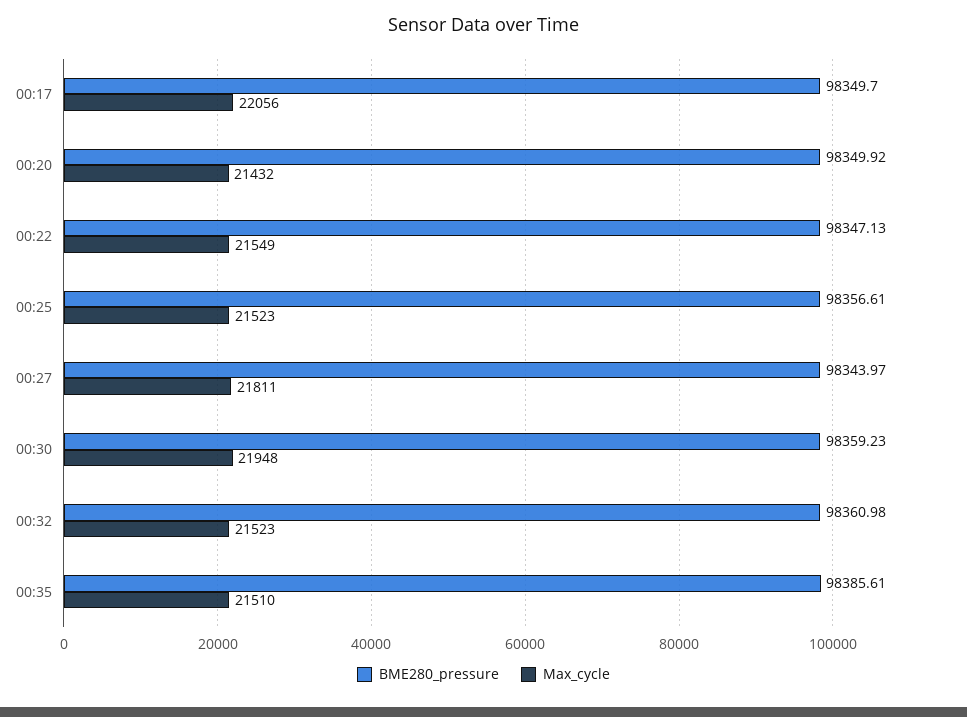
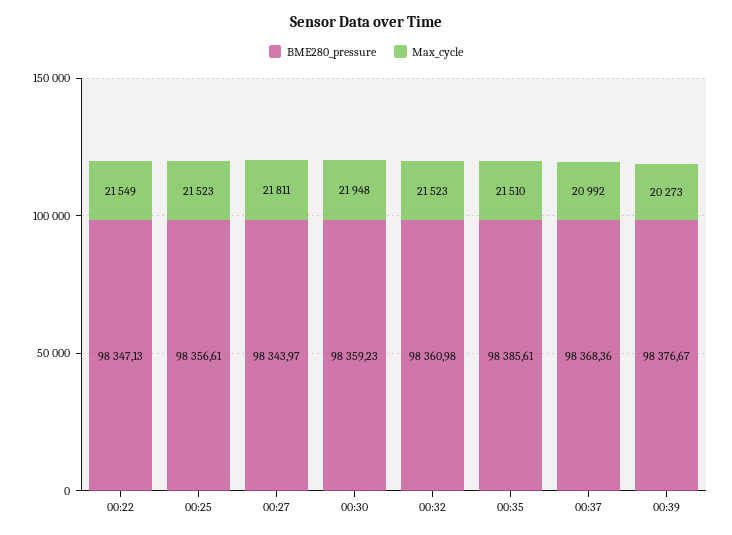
BME280_pressure, 00:17: 98349.7 -> none
Max_cycle, 00:17: 22056 -> none
BME280_pressure, 00:20: 98349.92 -> none
Max_cycle, 00:20: 21432 -> none
BME280_pressure, 00:37: none -> 98368.36
Max_cycle, 00:37: none -> 20992
BME280_pressure, 00:39: none -> 98376.67
Max_cycle, 00:39: none -> 20273

